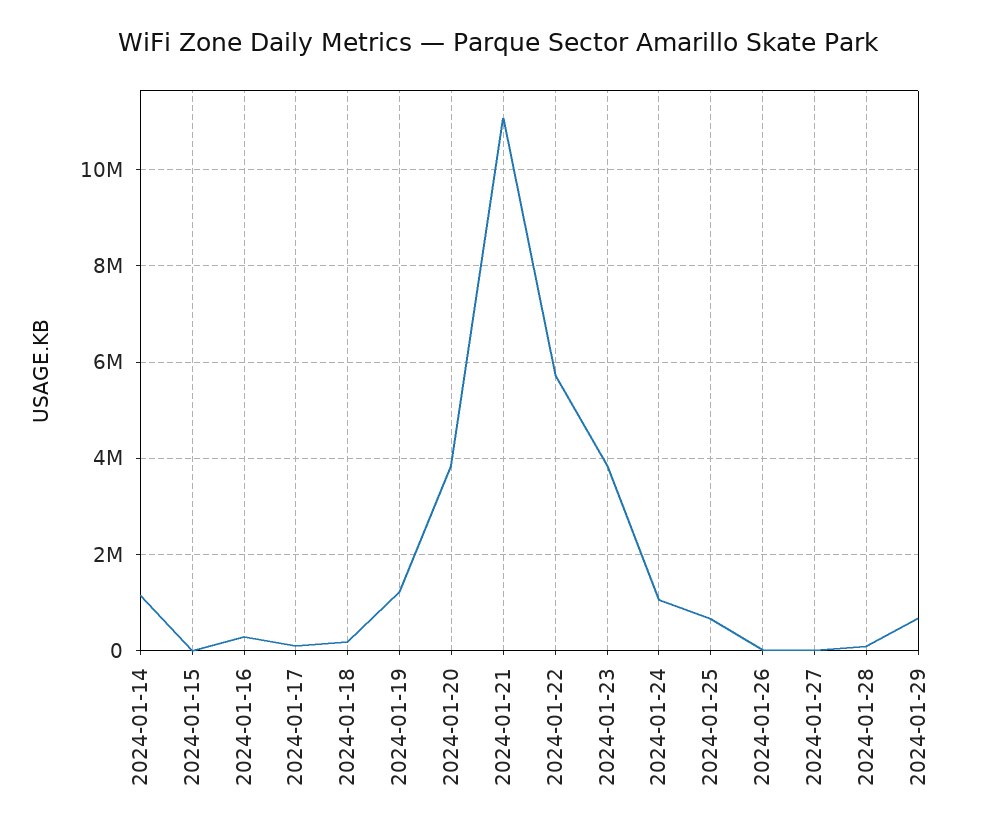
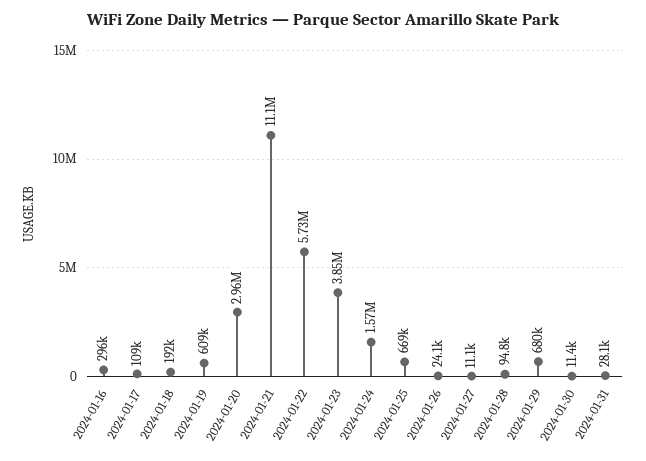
2024-01-14: 1200000 -> none
2024-01-15: 0 -> none
2024-01-19: 1200000 -> 609000
2024-01-20: 3800000 -> 2960000
2024-01-24: 1000000 -> 1570000
2024-01-30: none -> 11400
2024-01-31: none -> 28100

